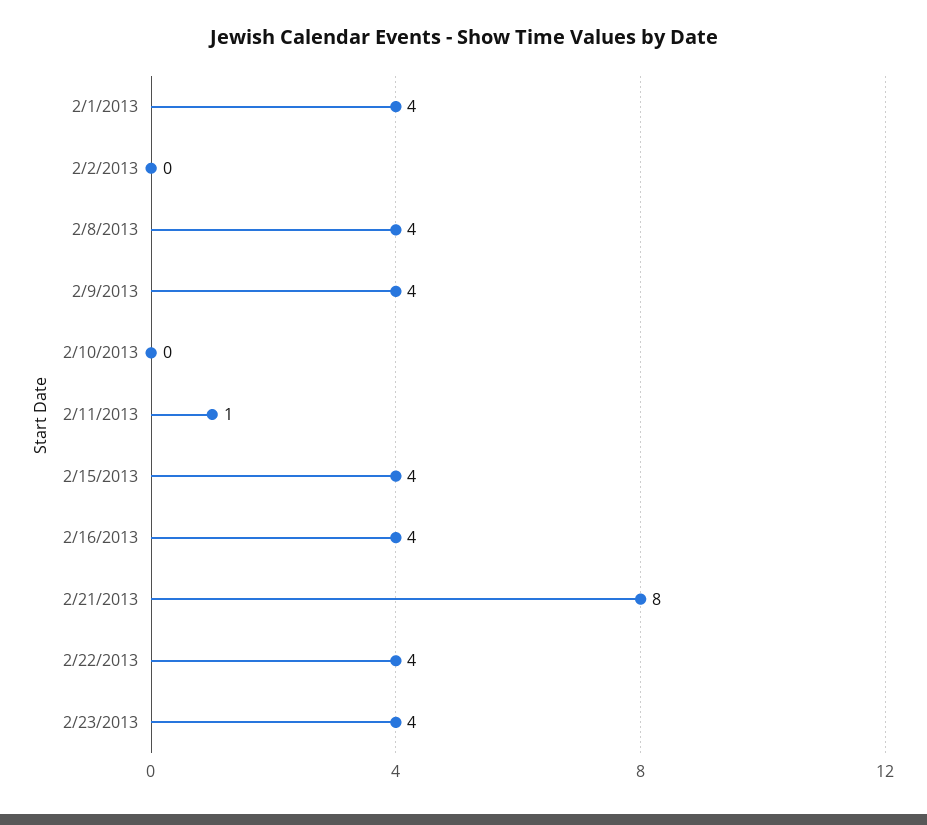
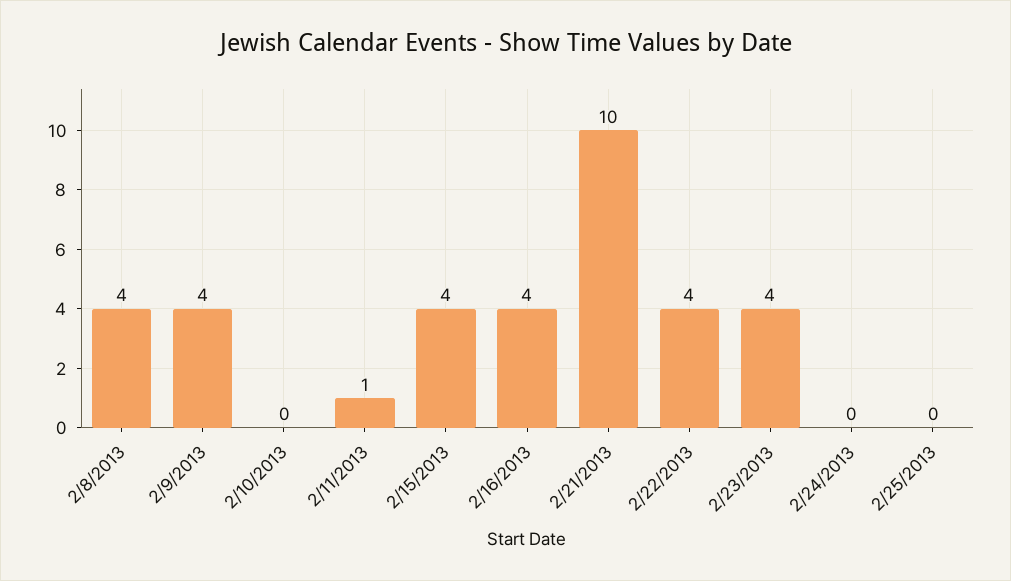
2/1/2013: 4 -> none
2/2/2013: 0 -> none
2/21/2013: 8 -> 10
2/24/2013: none -> 0
2/25/2013: none -> 0

